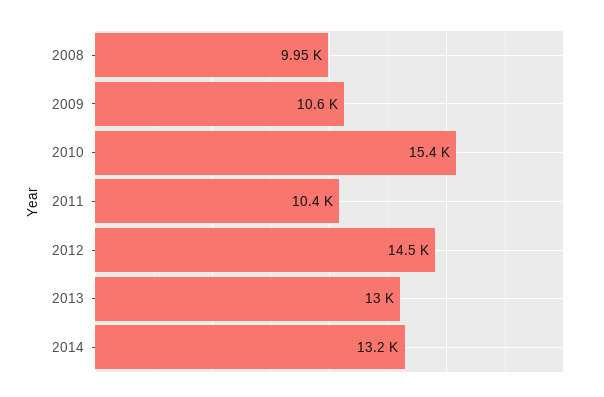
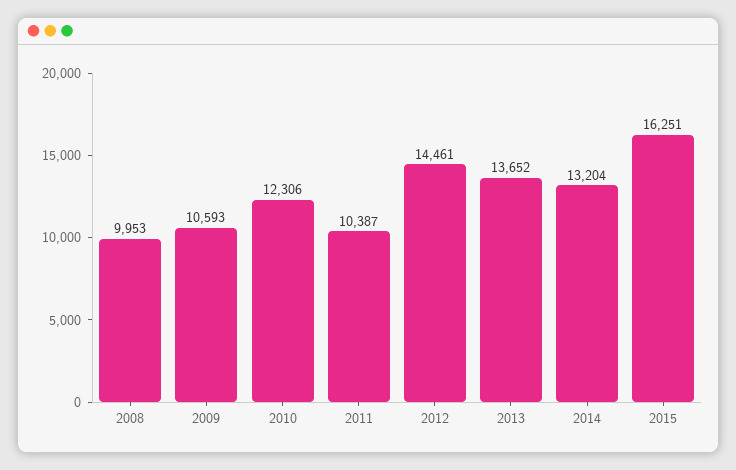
2010: 15400 -> 12306
2013: 13000 -> 13652
2015: none -> 16251

